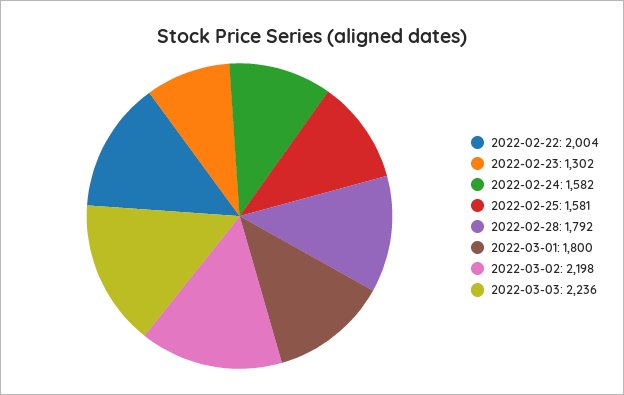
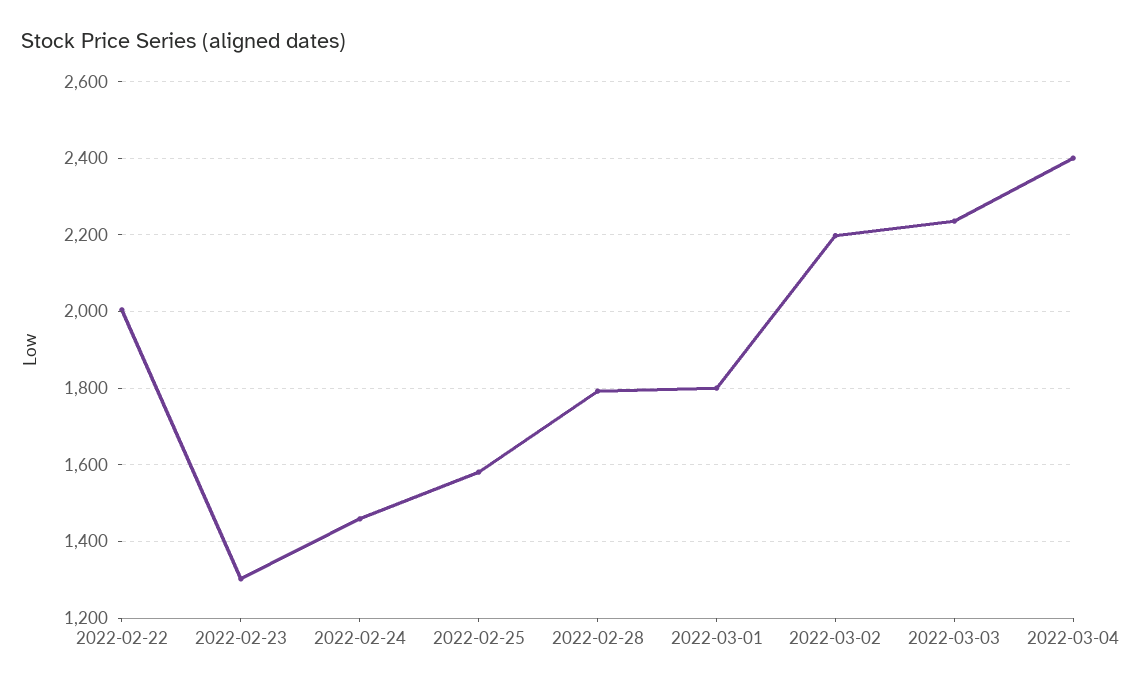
2022-02-24: 1582 -> 1460
2022-03-04: none -> 2400

